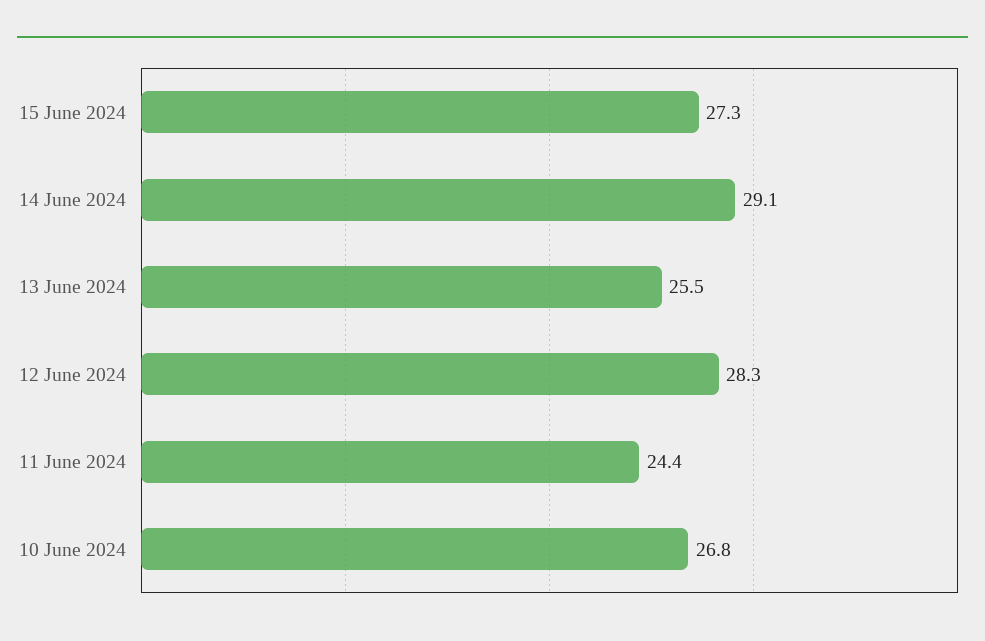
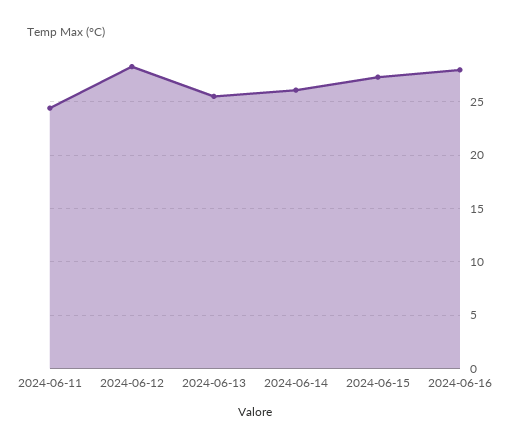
14 June 2024: 29.1 -> 26
10 June 2024: 26.8 -> none
2024-06-16: none -> 28

